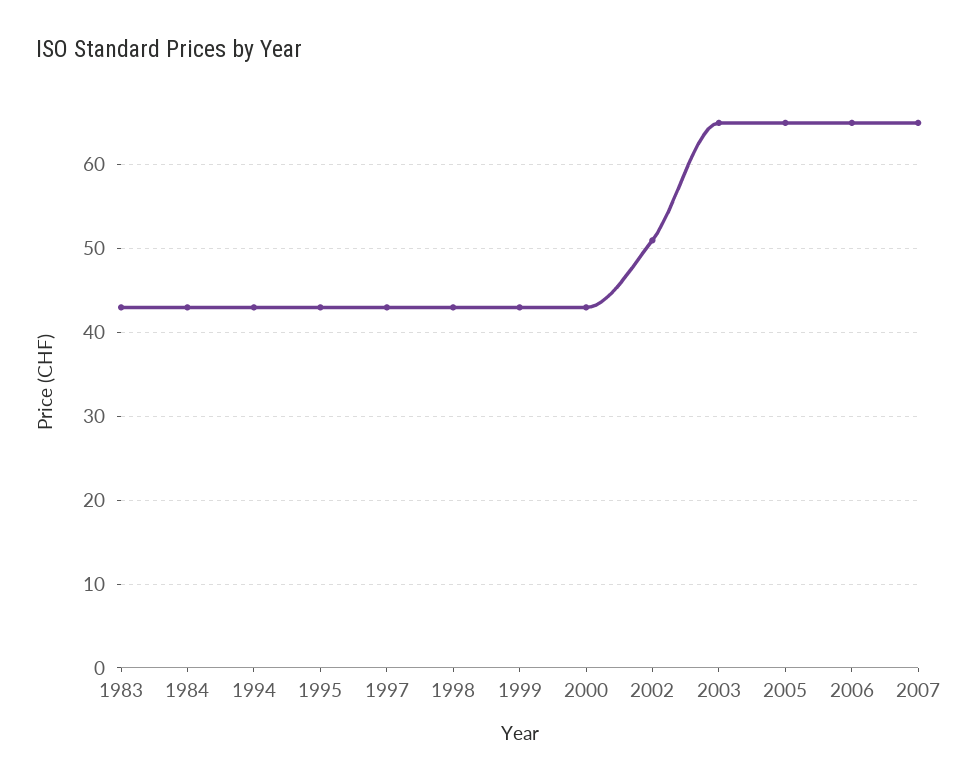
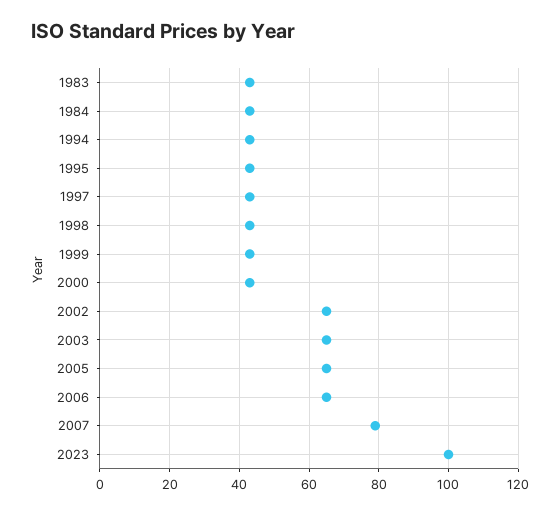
2002: 51 -> 65
2007: 65 -> 80
2023: none -> 100

